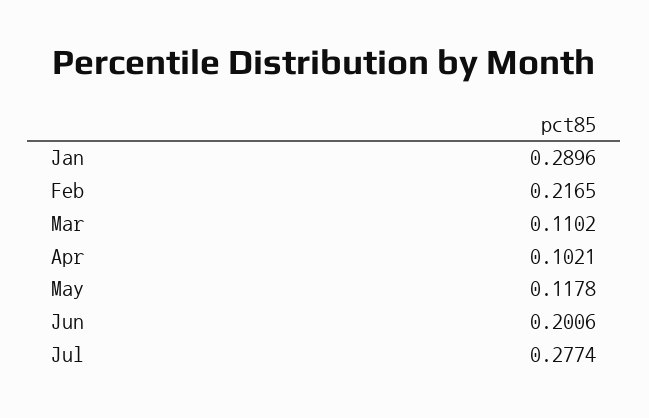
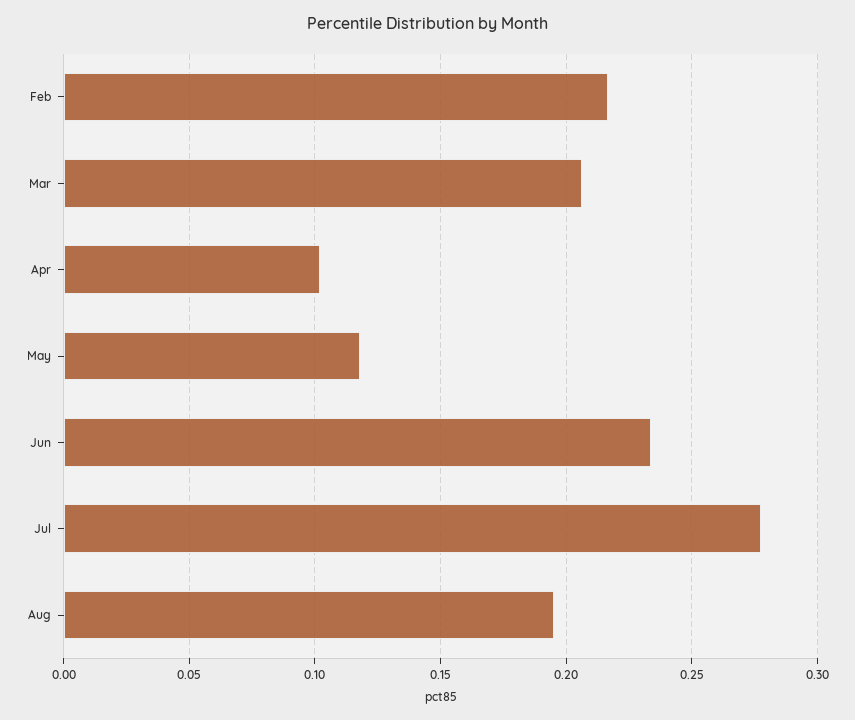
Jan: 0.2896 -> none
Mar: 0.1102 -> 0.205
Jun: 0.2006 -> 0.235
Aug: none -> 0.195

